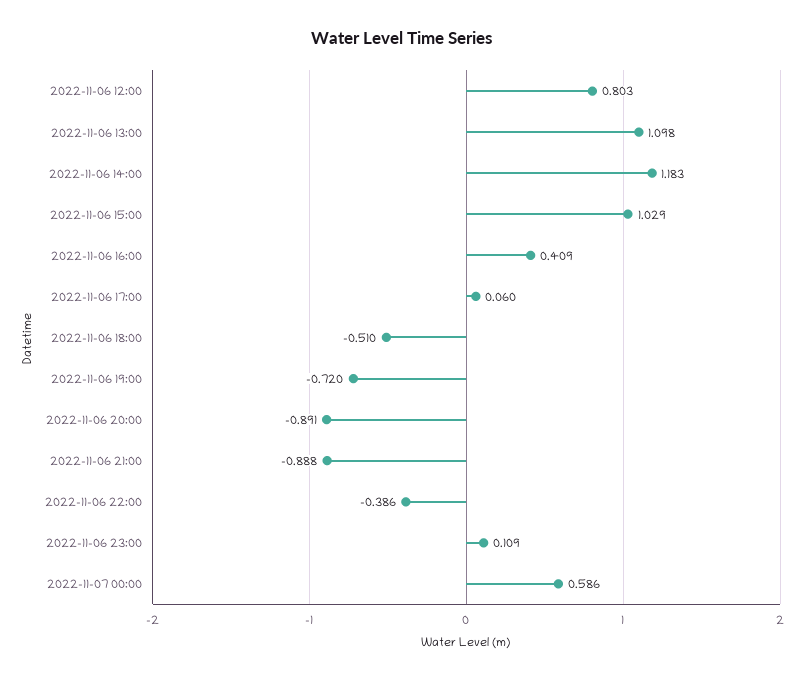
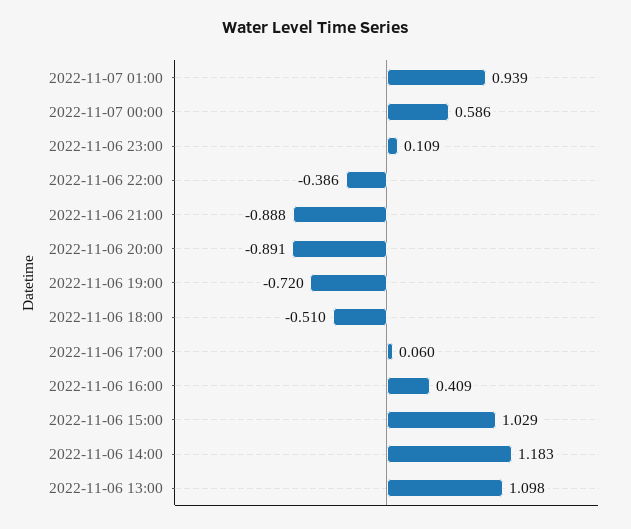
2022-11-06 12:00: 0.803 -> none
2022-11-07 01:00: none -> 0.939

